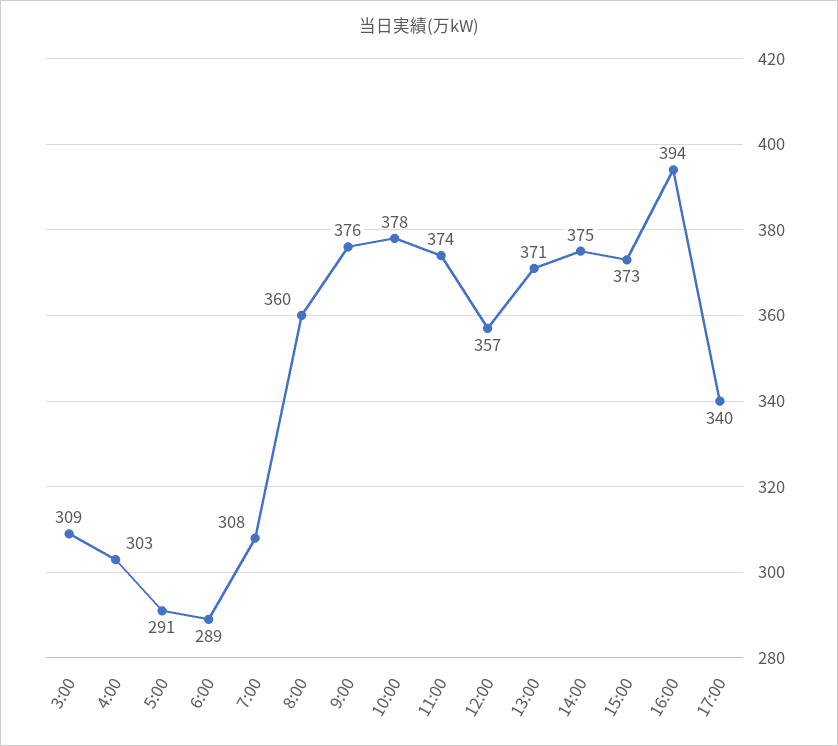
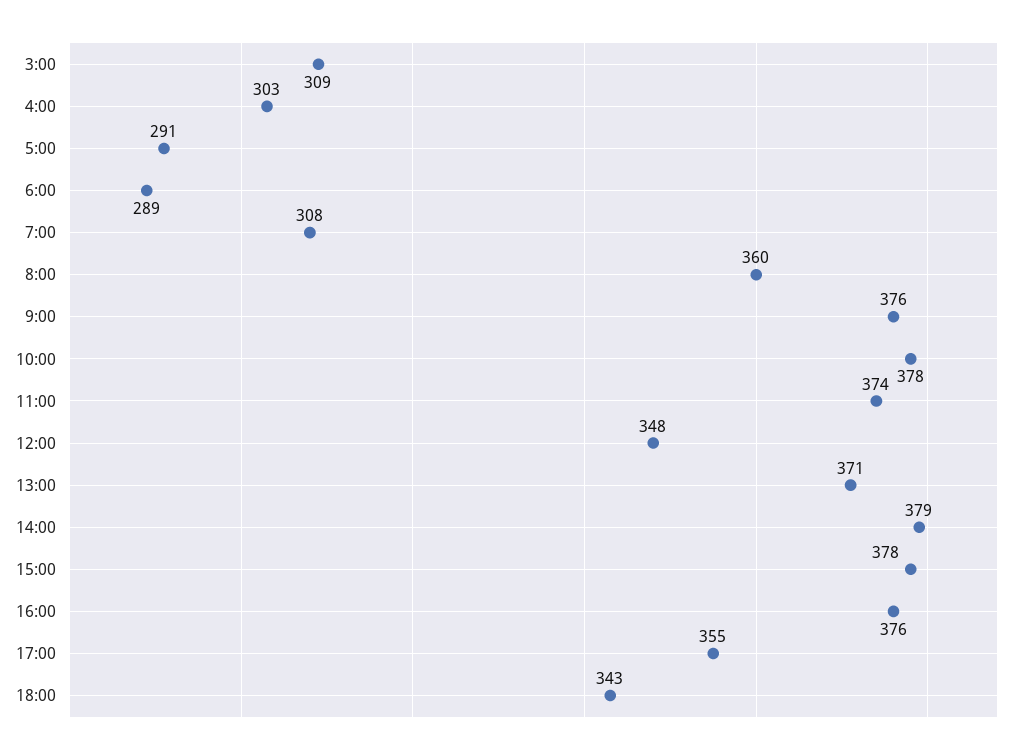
12:00: 357 -> 348
14:00: 375 -> 379
15:00: 373 -> 378
16:00: 394 -> 376
17:00: 340 -> 355
18:00: none -> 343

